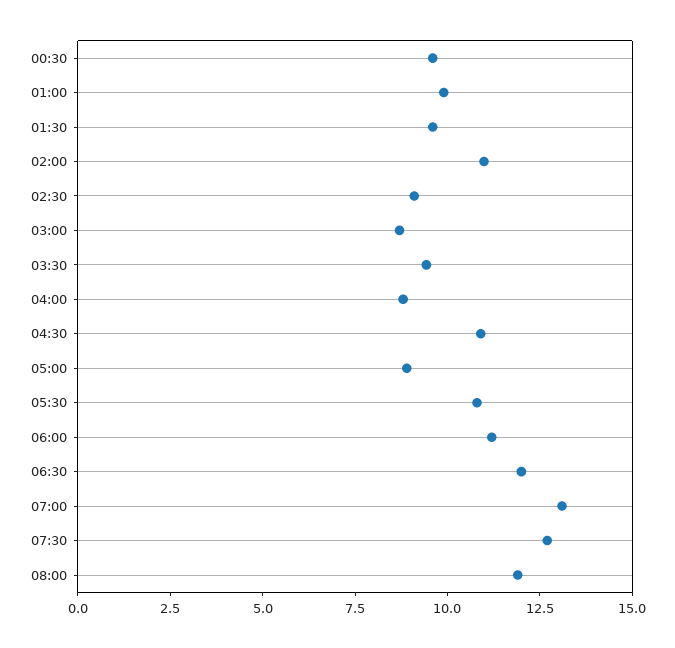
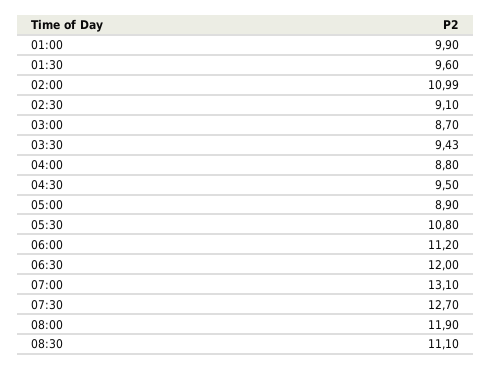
00:30: 9.5 -> none
04:30: 11 -> 9.5
08:30: none -> 11.1

